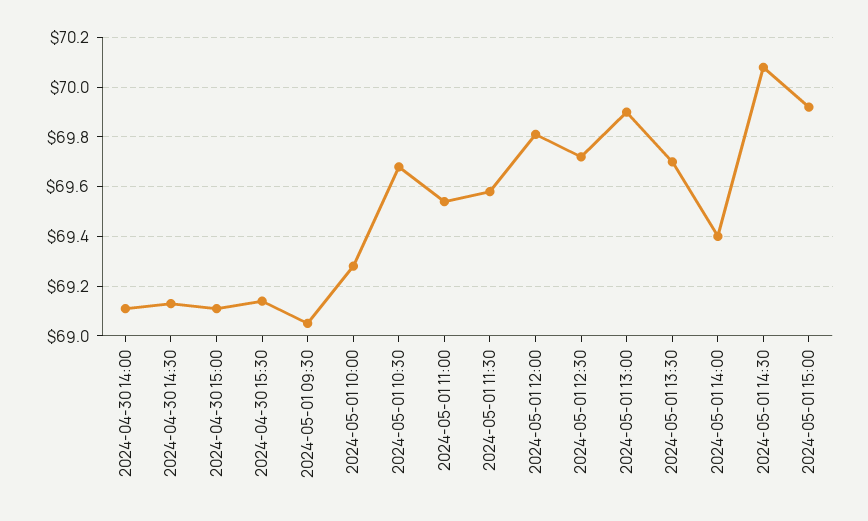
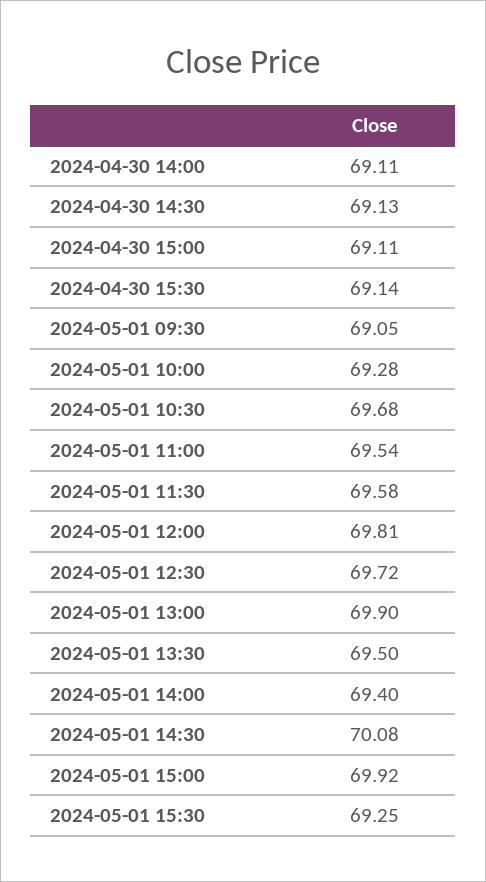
2024-05-01 13:30: 69.7 -> 69.5
2024-05-01 15:30: none -> 69.25

